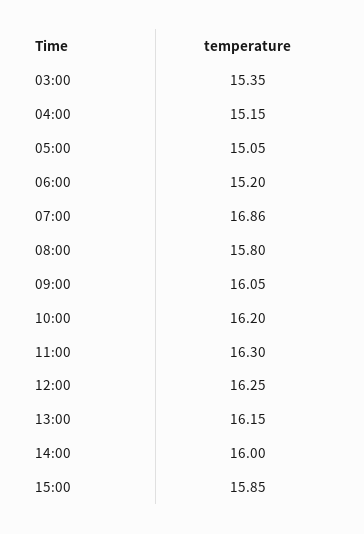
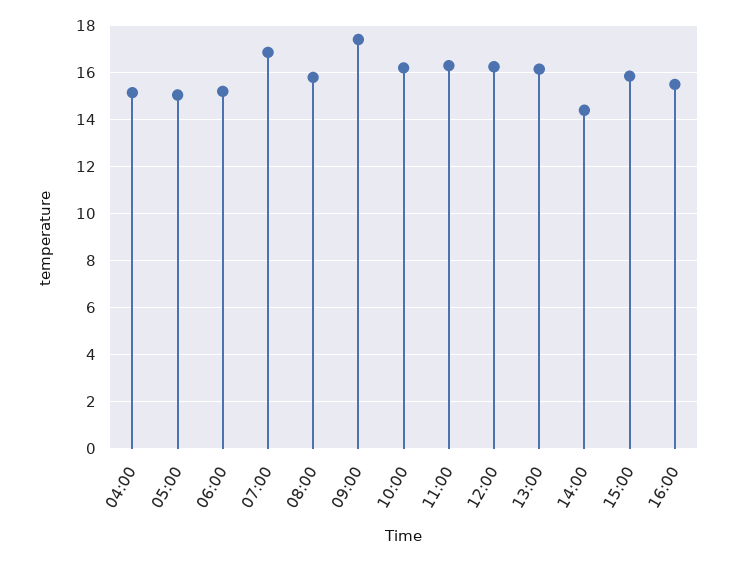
03:00: 15.35 -> none
09:00: 16.05 -> 17.5
14:00: 16 -> 14.5
16:00: none -> 15.5

